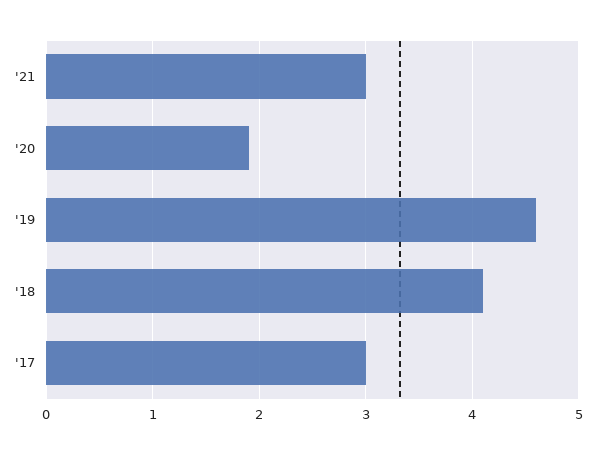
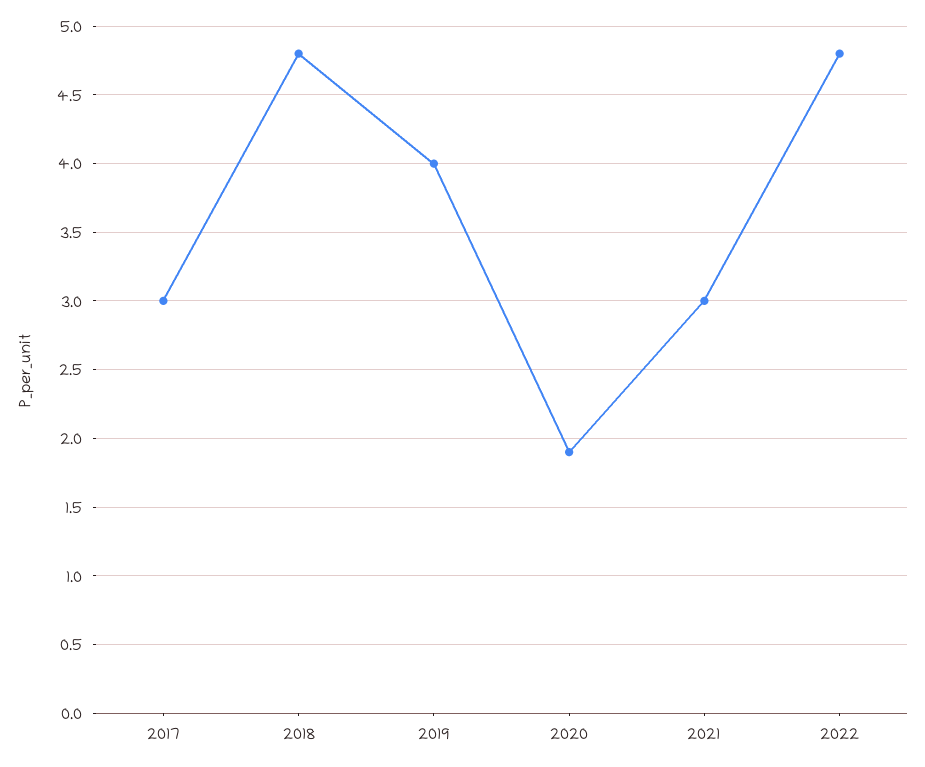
'19: 4.6 -> 4
'18: 4.1 -> 4.8
2022: none -> 4.8

